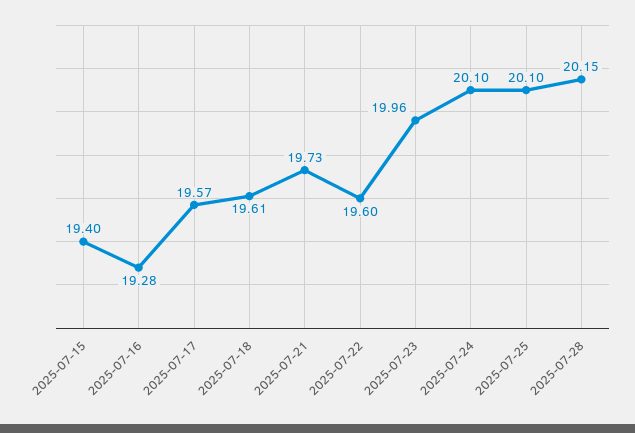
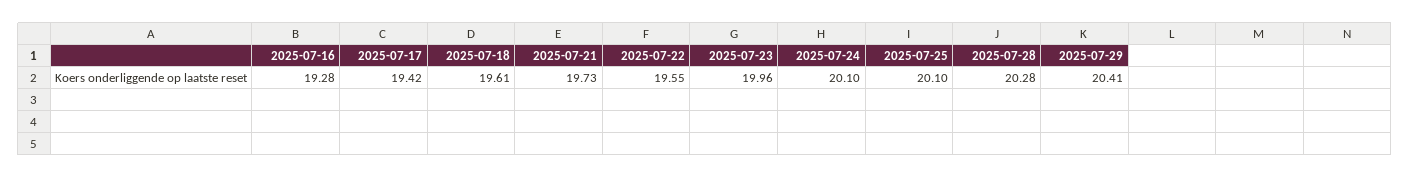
2025-07-15: 19.4 -> none
2025-07-17: 19.57 -> 19.42
2025-07-22: 19.6 -> 19.55
2025-07-28: 20.15 -> 20.28
2025-07-29: none -> 20.41

